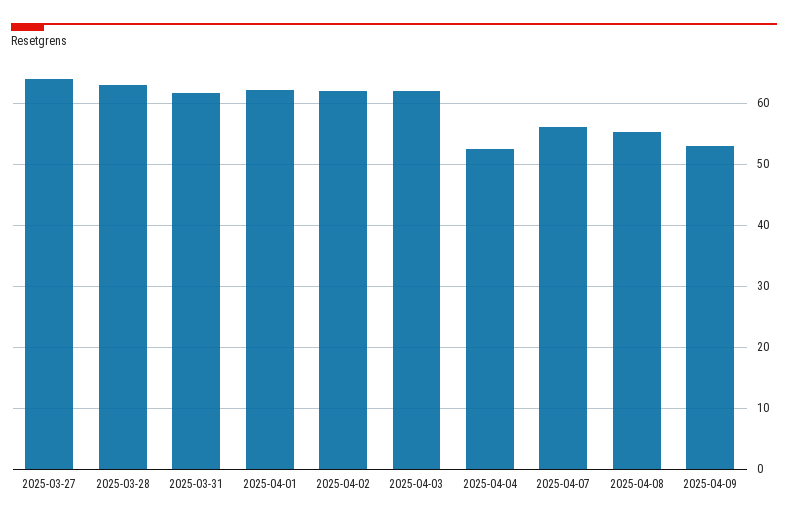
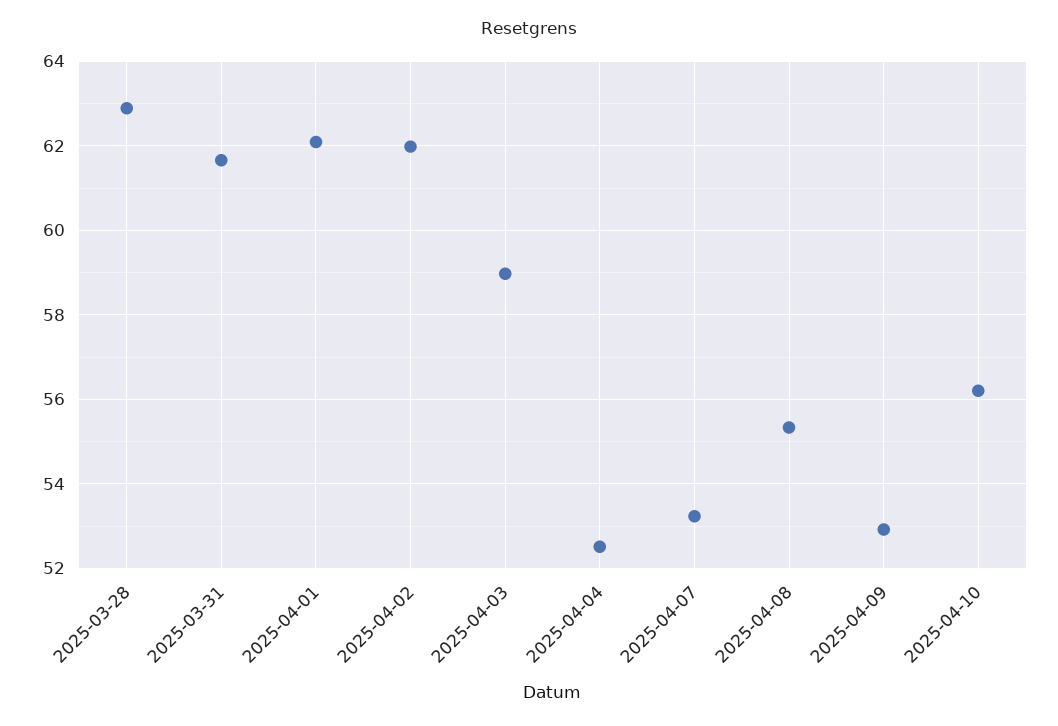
2025-03-27: 64 -> none
2025-04-03: 62 -> 59
2025-04-07: 56 -> 53.2
2025-04-10: none -> 56.2

